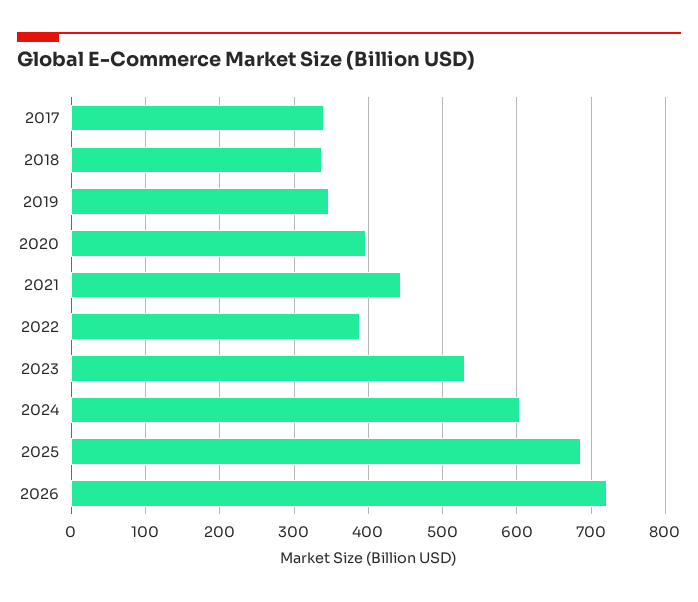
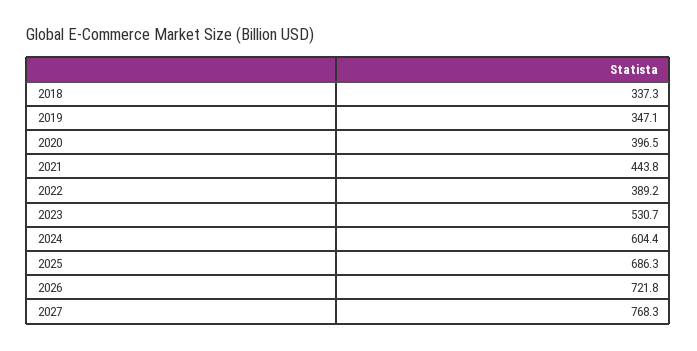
2017: 340 -> none
2027: none -> 768.3

